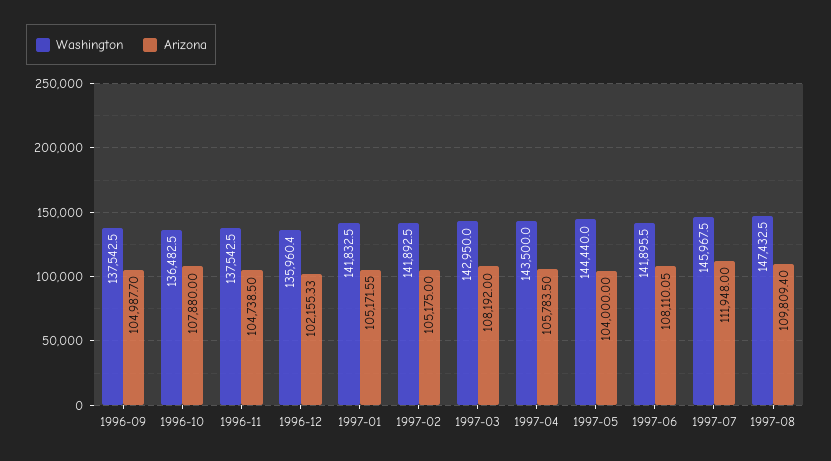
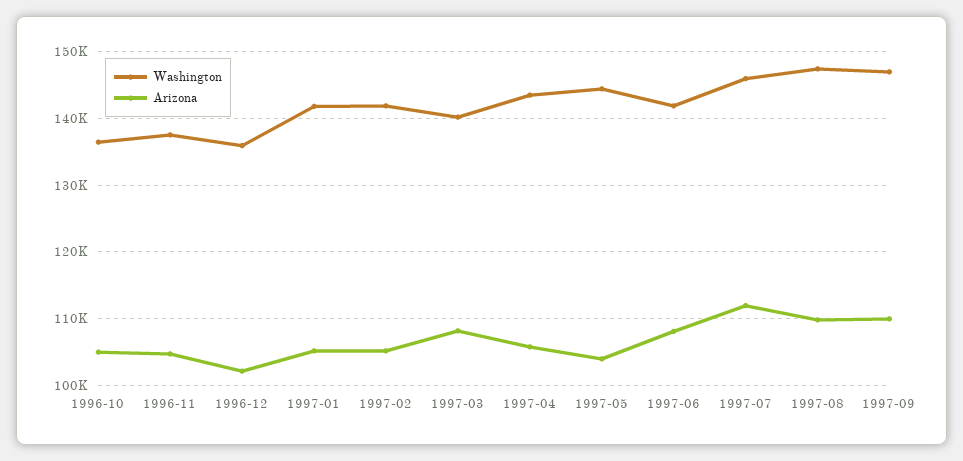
Washington, 1996-09: 137542.5 -> none
Arizona, 1996-09: 104987.7 -> none
Arizona, 1996-10: 107880 -> 105000
Washington, 1997-03: 142950 -> 140000
Washington, 1997-09: none -> 147000
Arizona, 1997-09: none -> 110000

